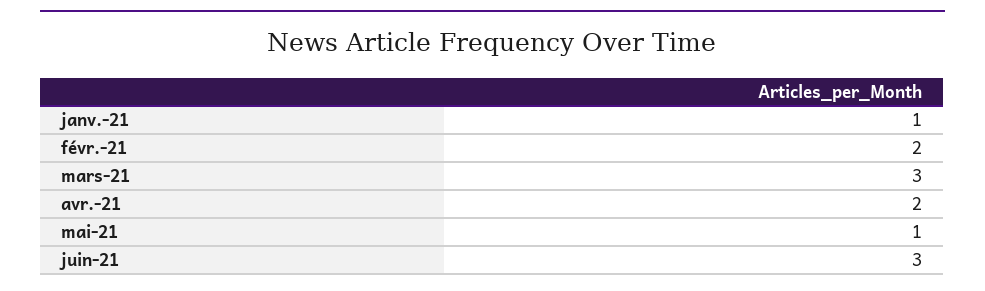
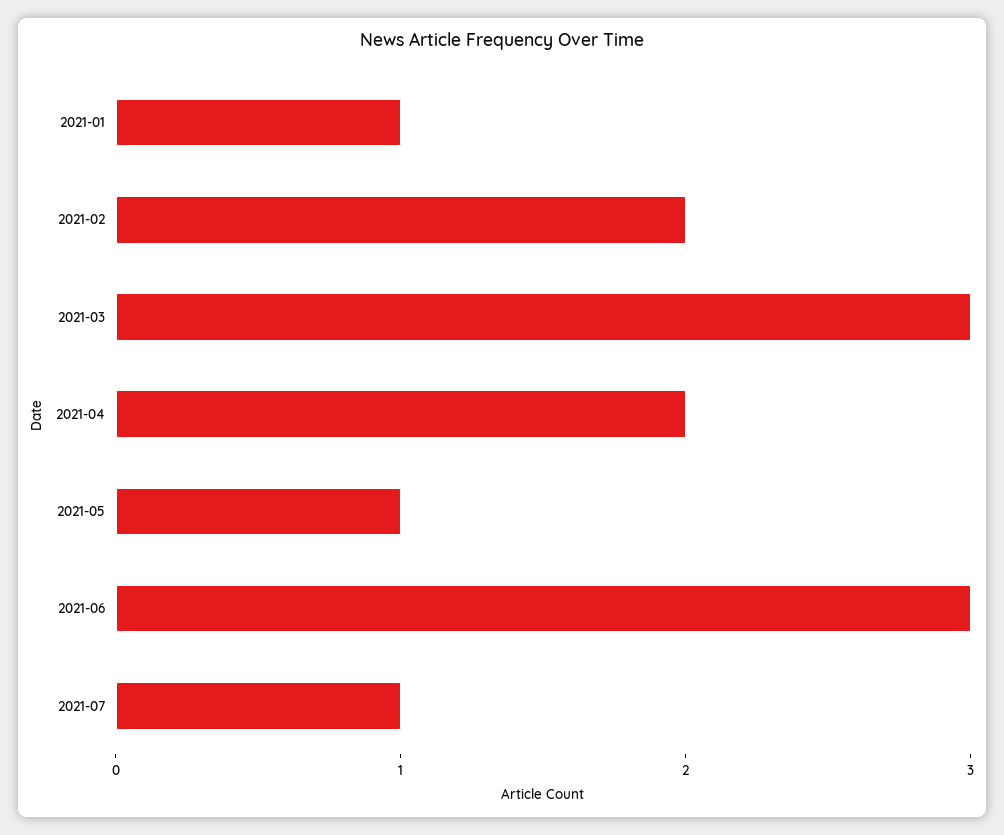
2021-07: none -> 1

